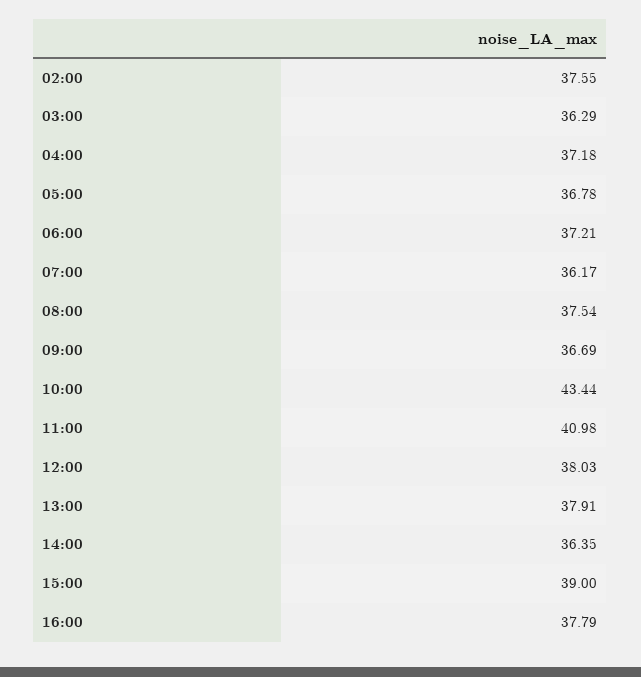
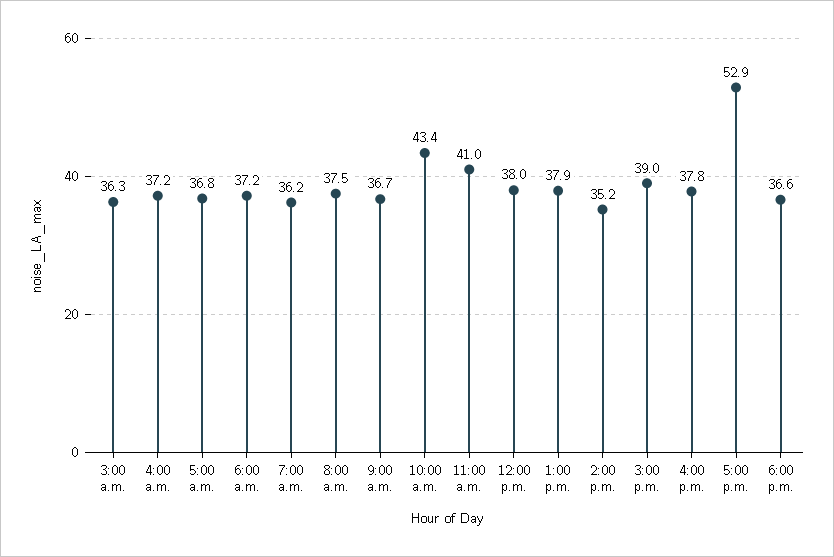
02:00: 37.55 -> none
14:00: 36.35 -> 35.2
5:00 p.m.: none -> 52.9
6:00 p.m.: none -> 36.6

